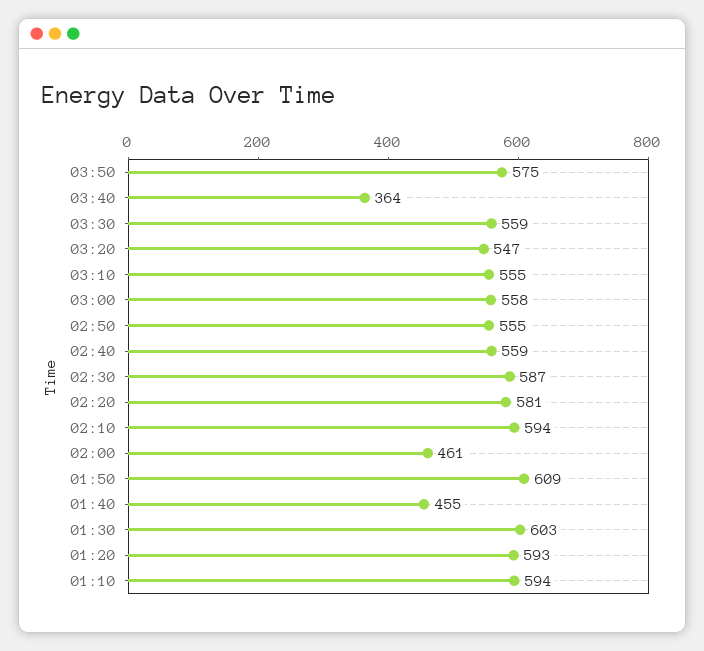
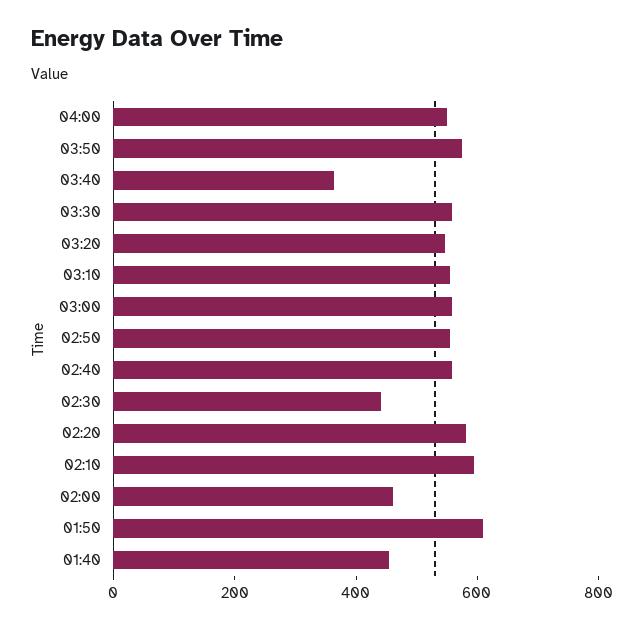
02:30: 587 -> 450
01:30: 603 -> none
01:20: 593 -> none
01:10: 594 -> none
04:00: none -> 550

